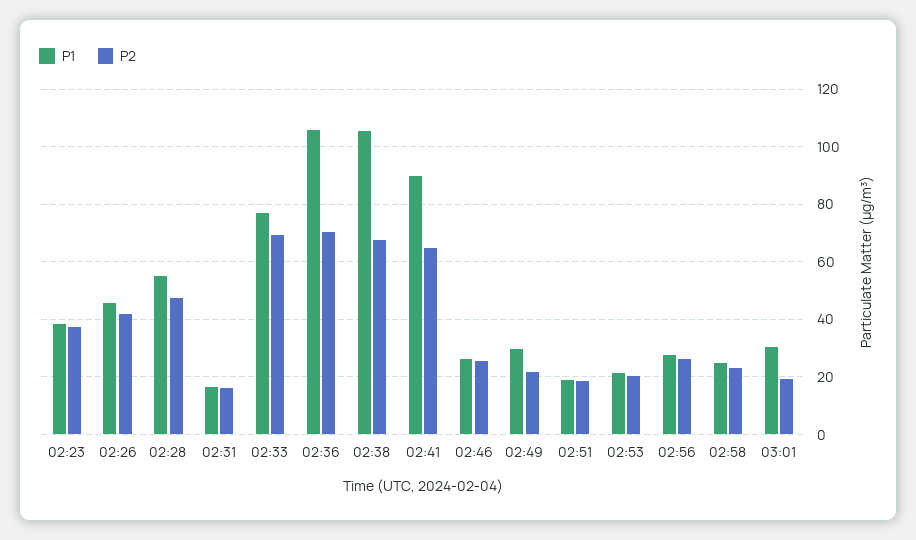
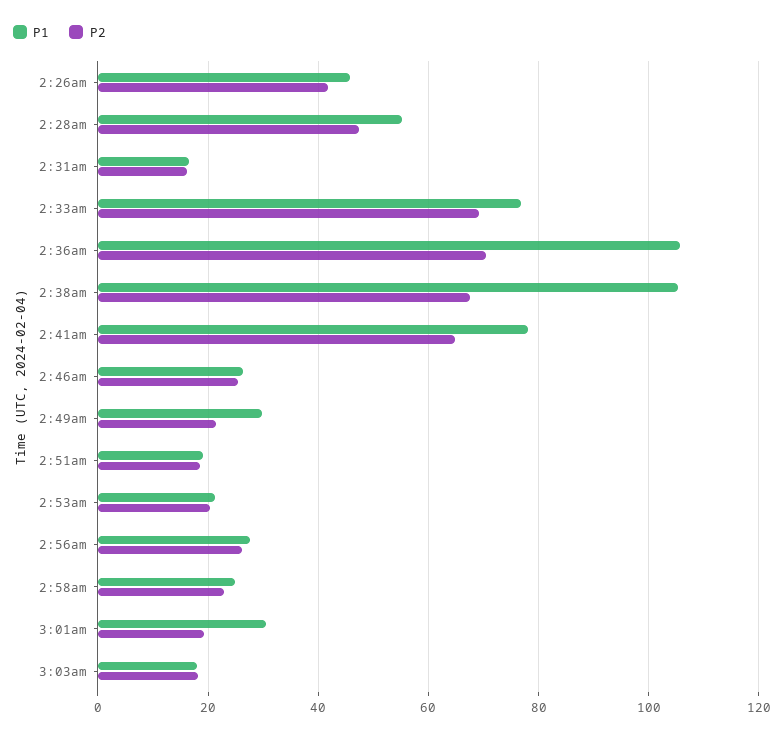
P1, 02:23: 37.5 -> none
P2, 02:23: 37.5 -> none
P1, 02:41: 90 -> 78
P1, 3:03am: none -> 18
P2, 3:03am: none -> 18

